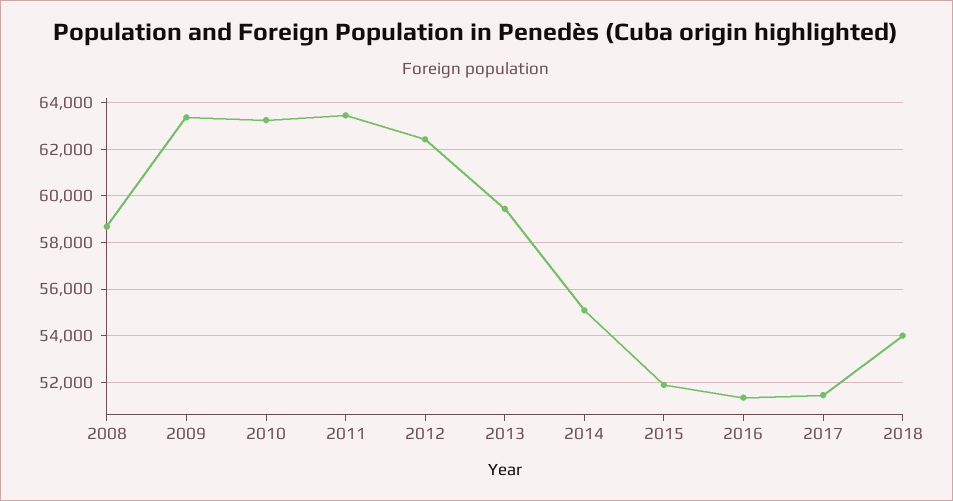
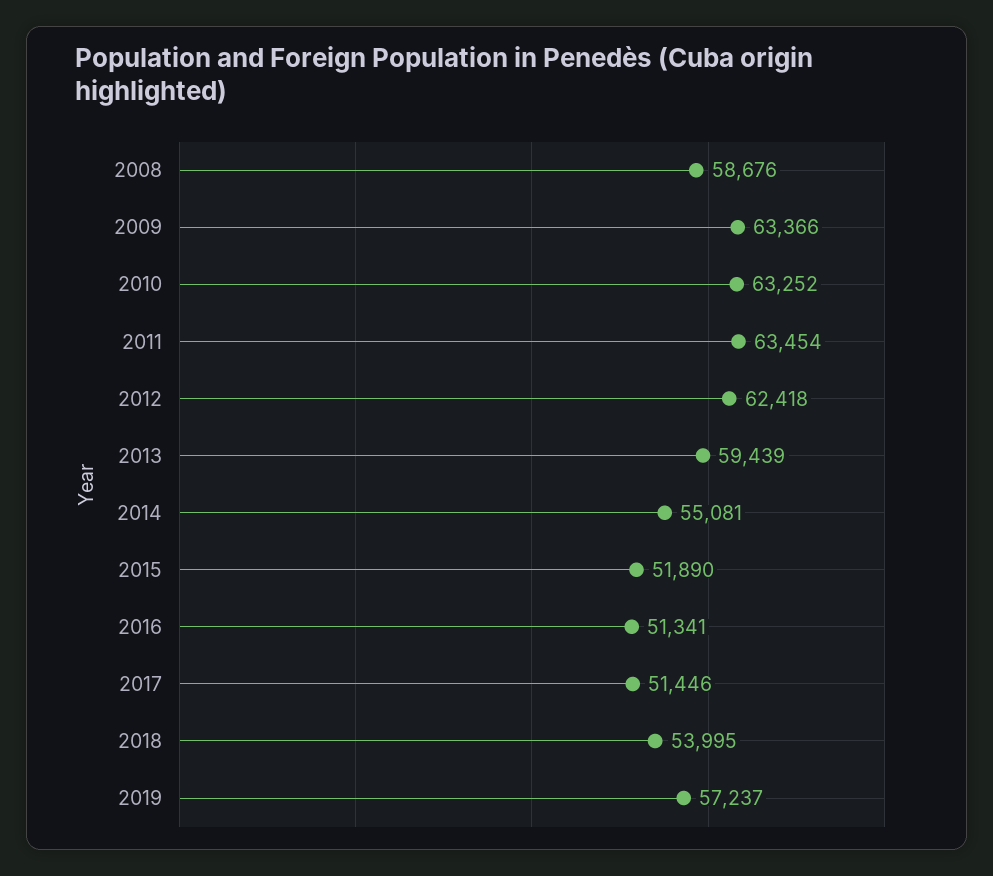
2019: none -> 57237

